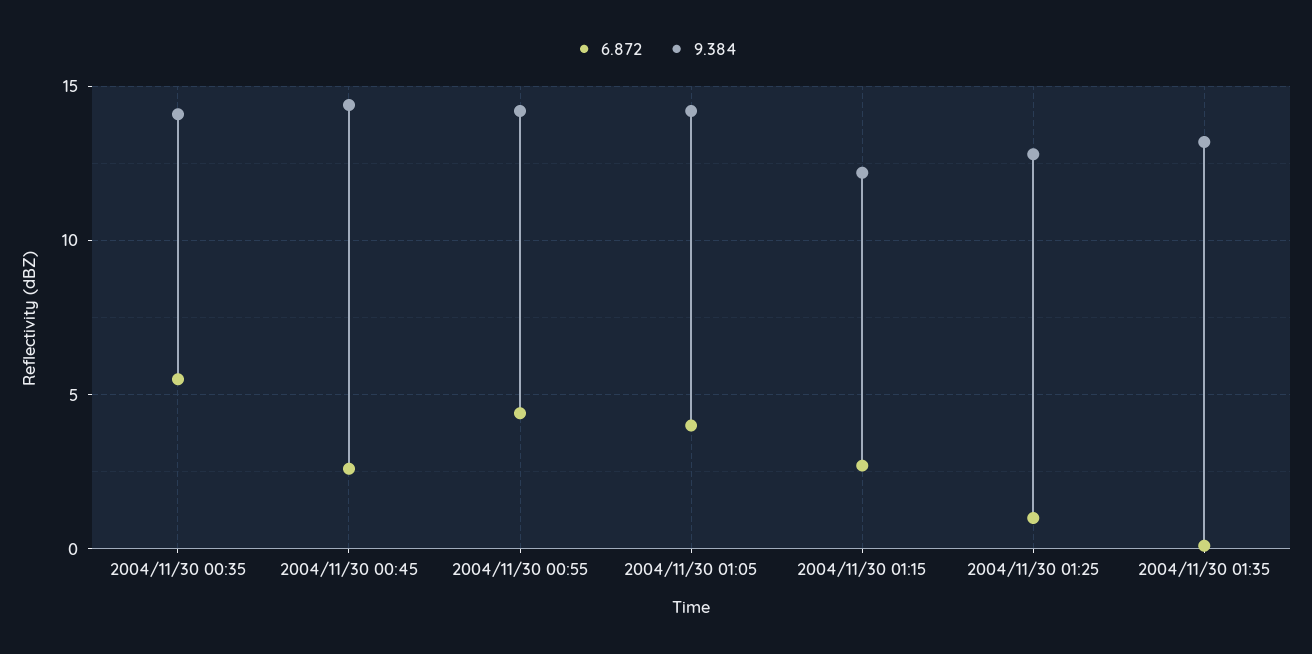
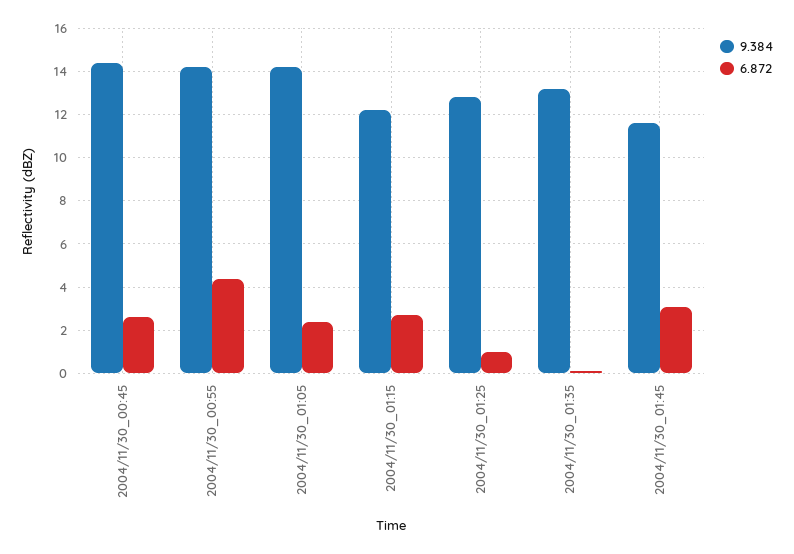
6.872, 2004/11/30 00:35: 5.5 -> none
9.384, 2004/11/30 00:35: 14 -> none
6.872, 2004/11/30 01:05: 4 -> 2.5
9.384, 2004/11/30_01:45: none -> 11.5
6.872, 2004/11/30_01:45: none -> 3

